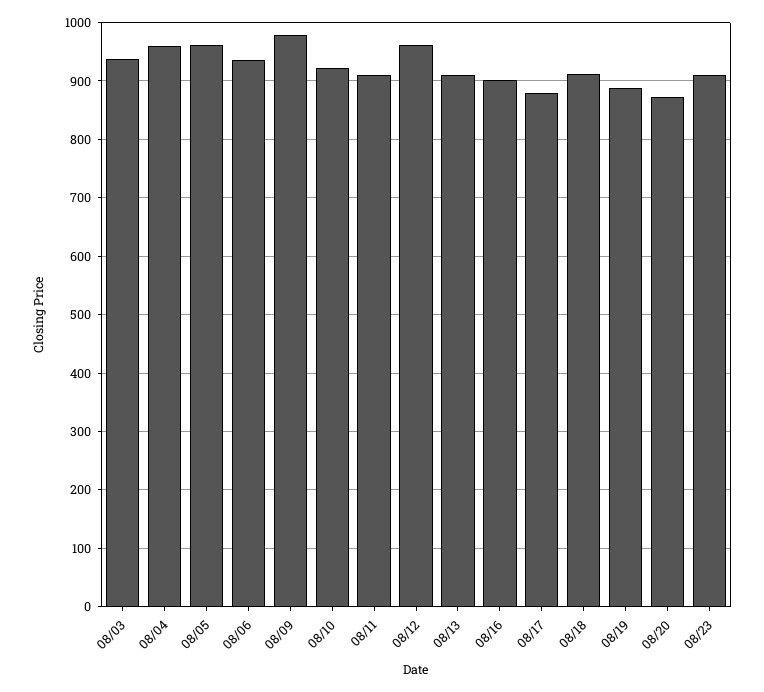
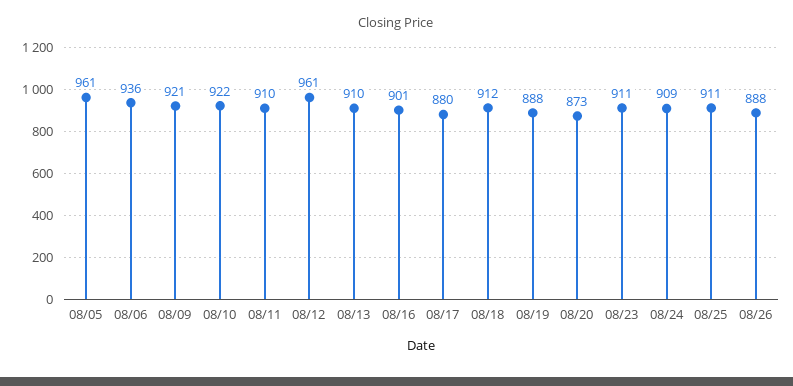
08/03: 940 -> none
08/04: 960 -> none
08/09: 980 -> 921
08/24: none -> 909
08/25: none -> 911
08/26: none -> 888

